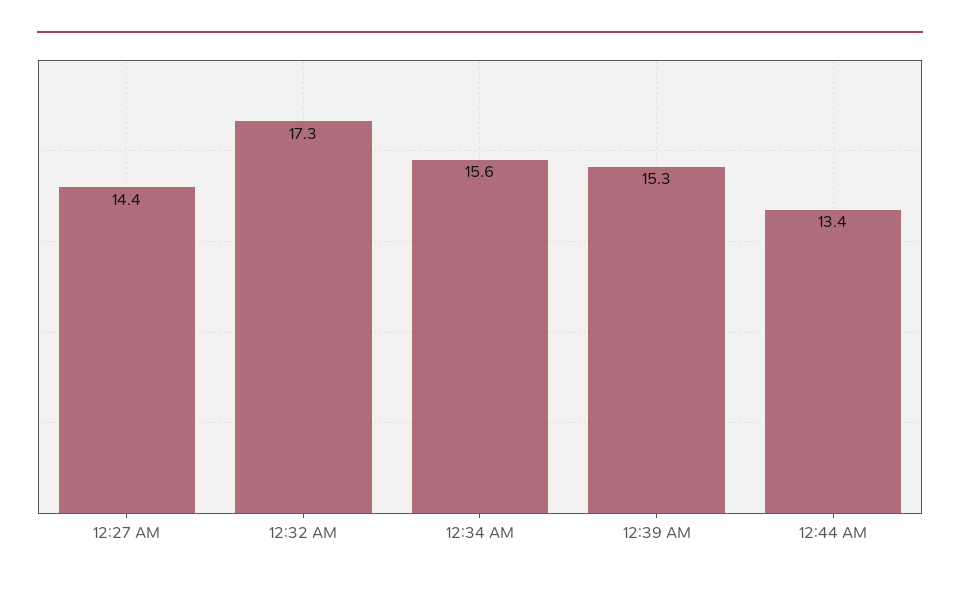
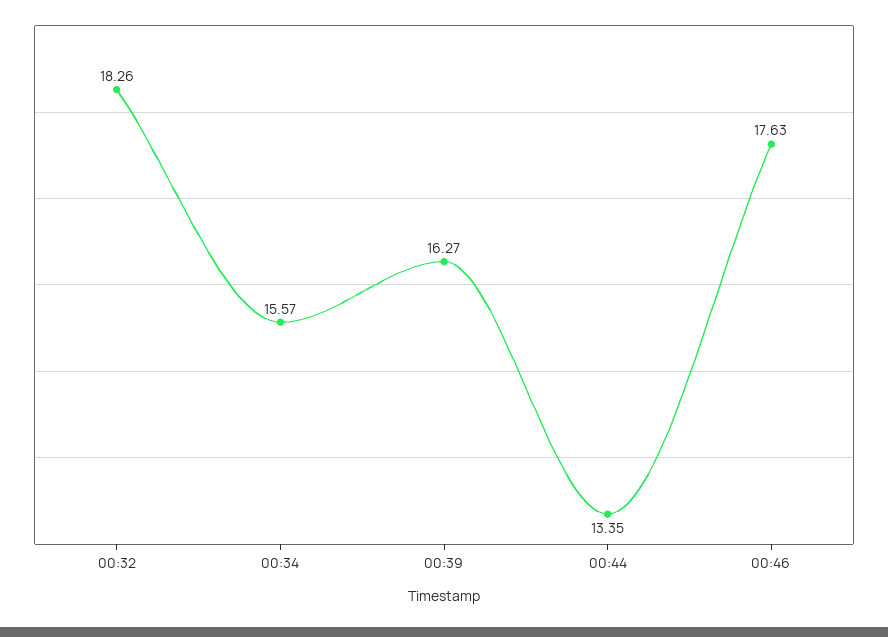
12:27 AM: 14.4 -> none
12:32 AM: 17.3 -> 18.26
12:39 AM: 15.3 -> 16.27
00:46: none -> 17.63

